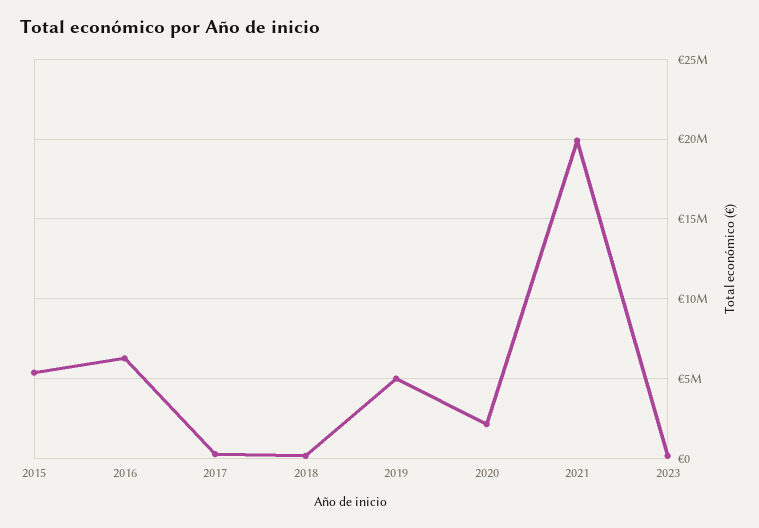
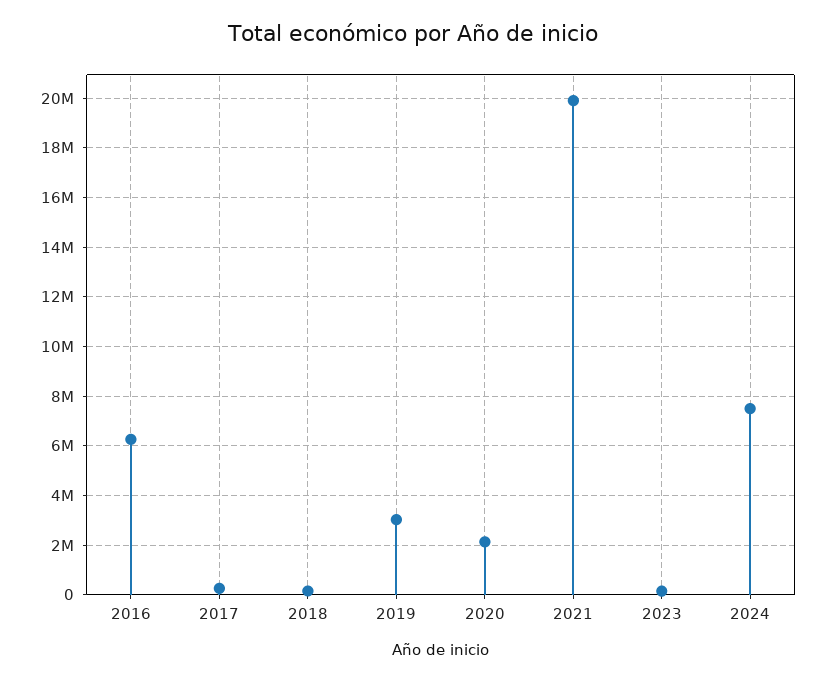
2015: 5500000 -> none
2019: 5000000 -> 3000000
2024: none -> 7500000

